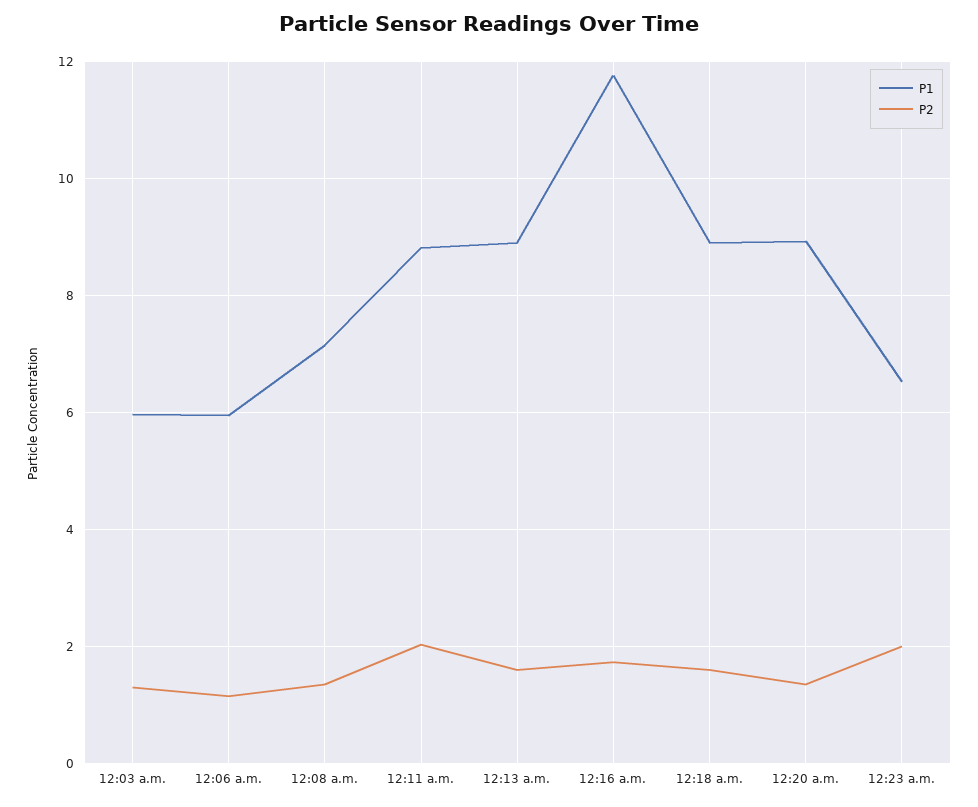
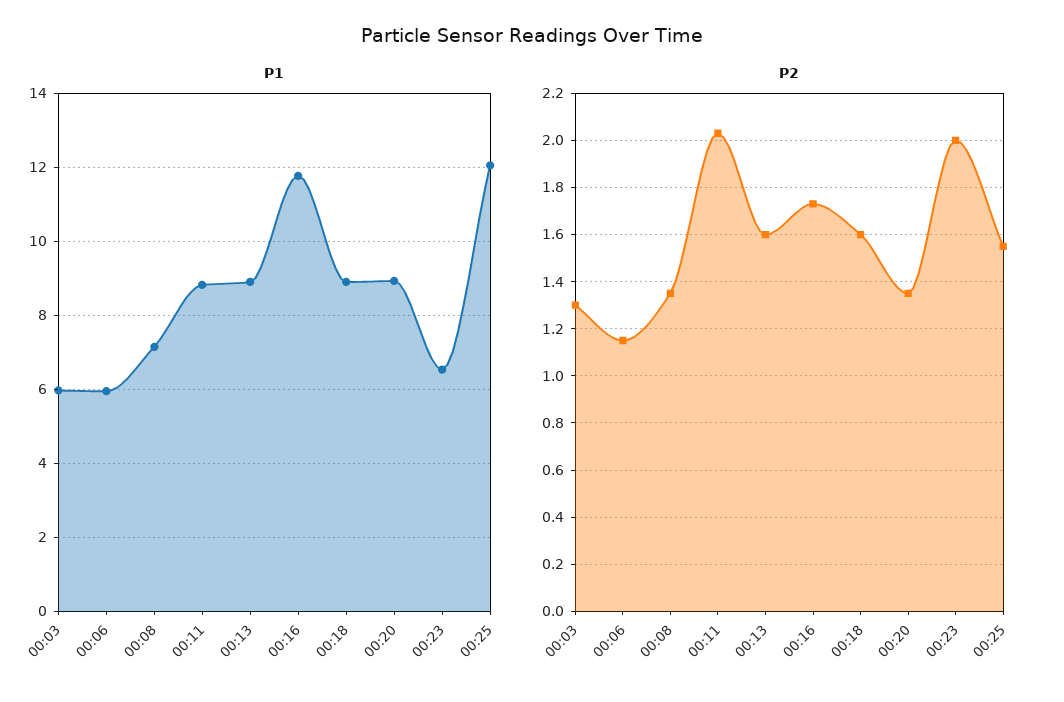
P1, 00:25: none -> 12
P2, 00:25: none -> 1.55

